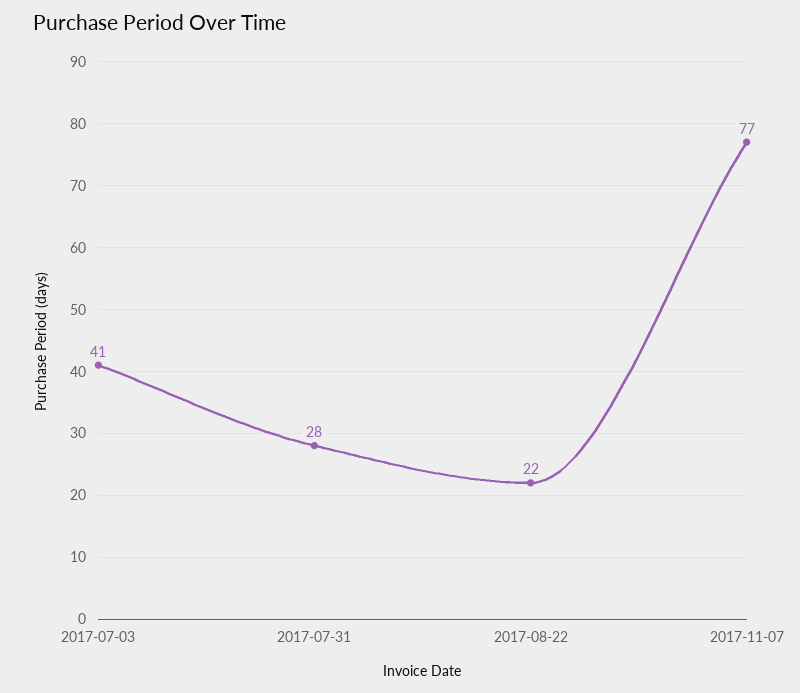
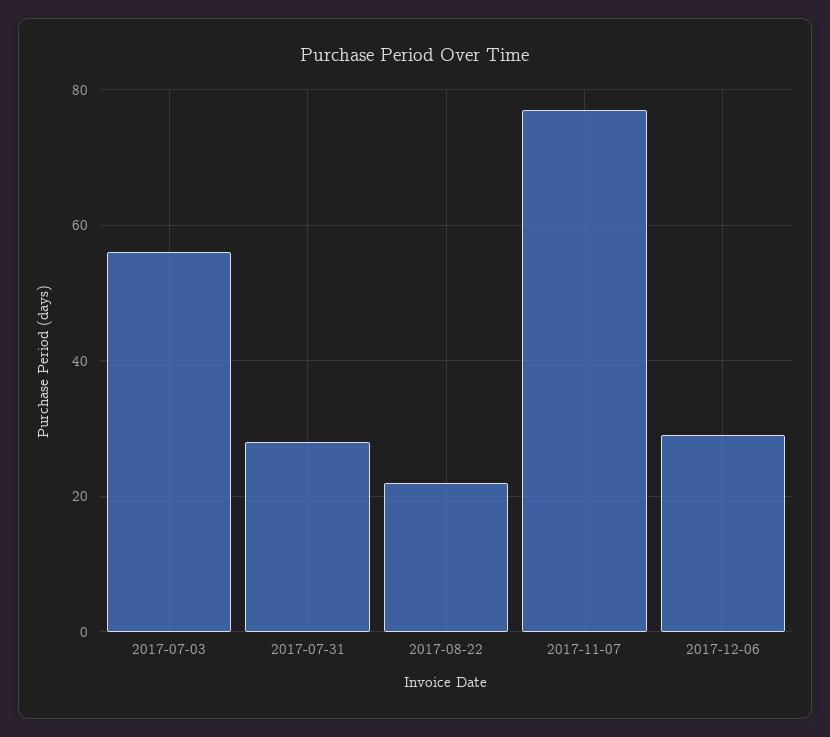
2017-07-03: 41 -> 55
2017-12-06: none -> 30

